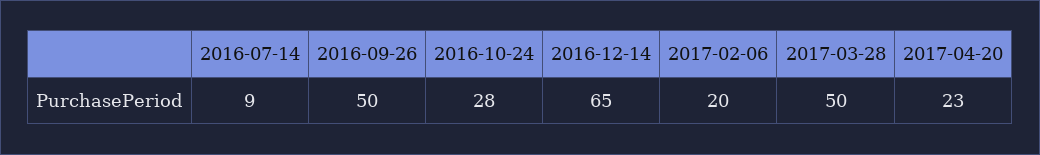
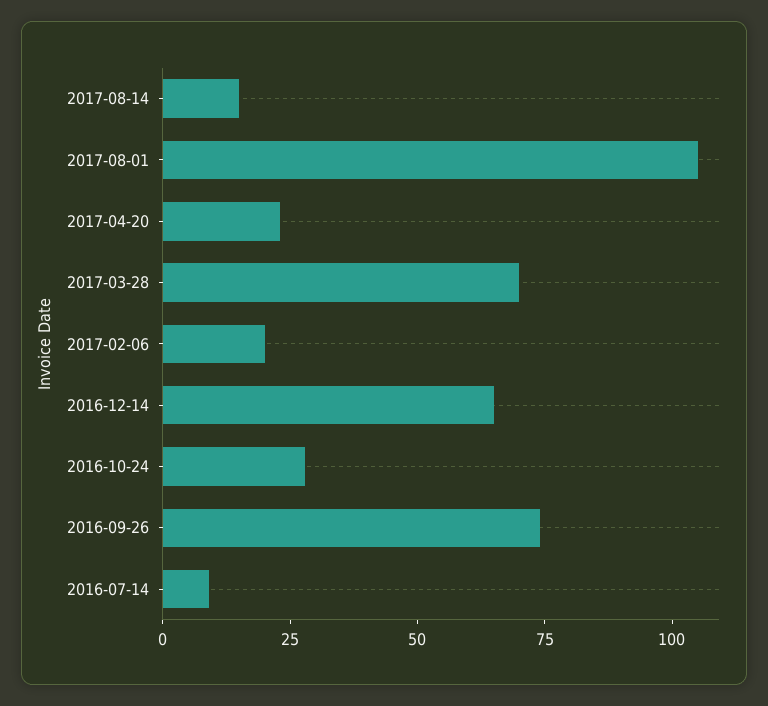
2016-09-26: 50 -> 75
2017-03-28: 50 -> 70
2017-08-14: none -> 15
2017-08-01: none -> 105

